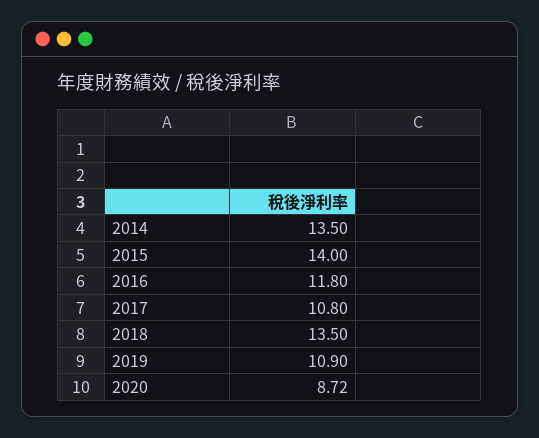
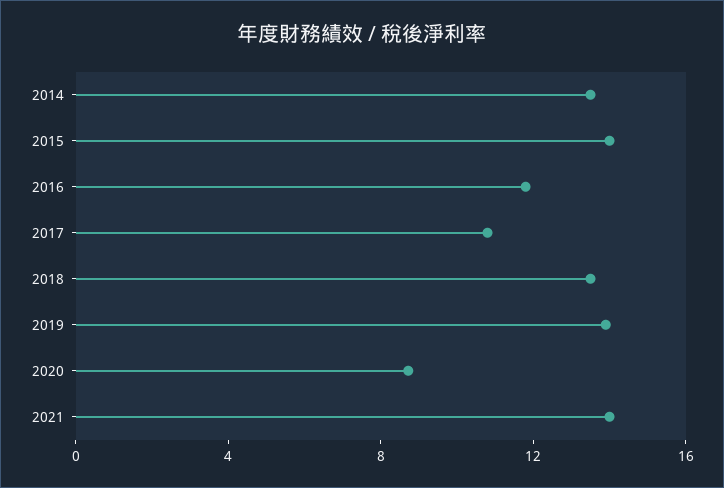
2019: 10.9 -> 14
2021: none -> 14

